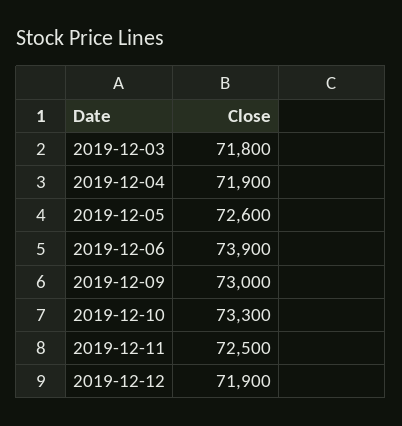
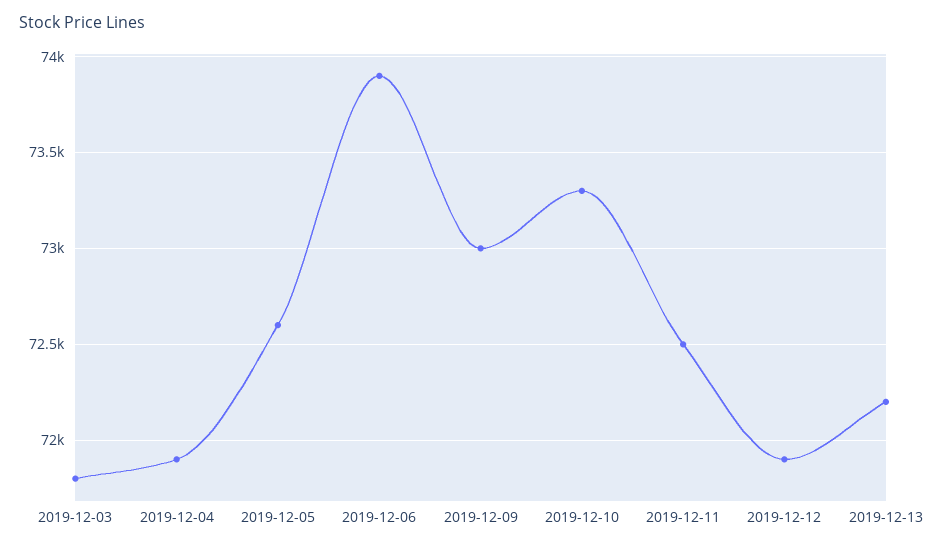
2019-12-13: none -> 72200

